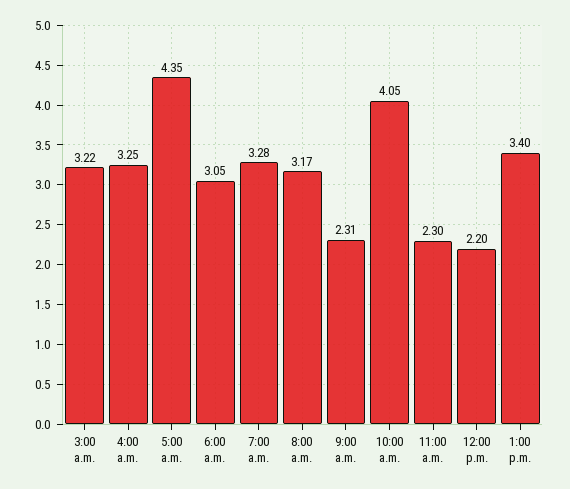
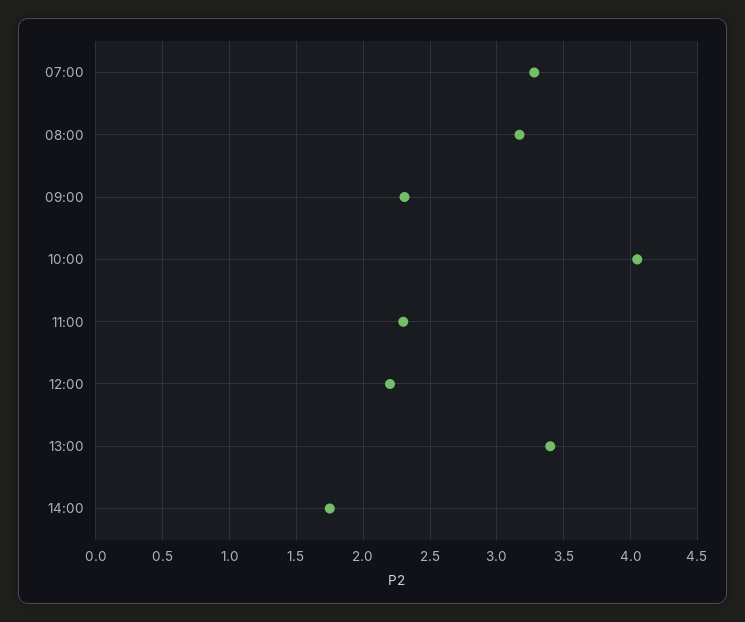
3:00 a.m.: 3.22 -> none
4:00 a.m.: 3.25 -> none
5:00 a.m.: 4.35 -> none
6:00 a.m.: 3.05 -> none
14:00: none -> 1.75

